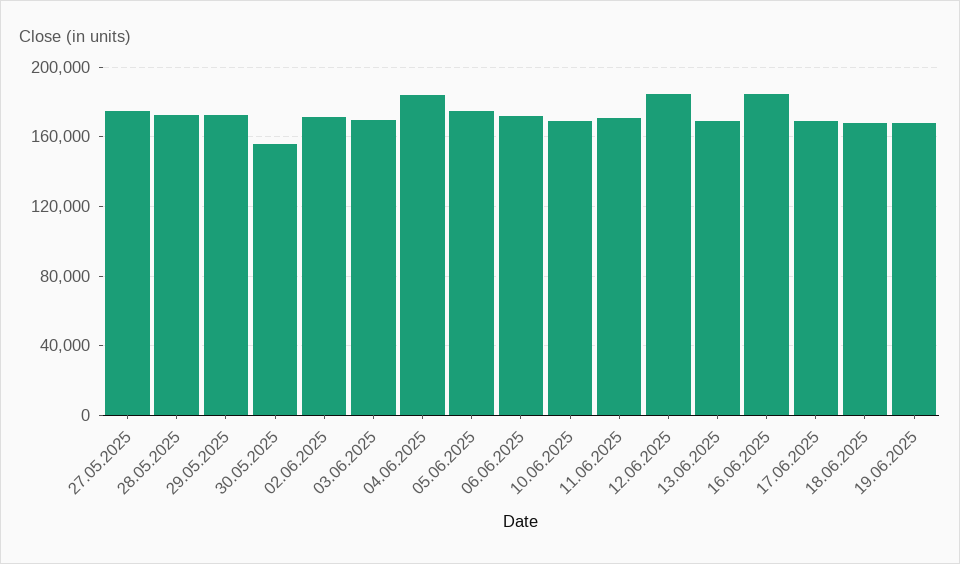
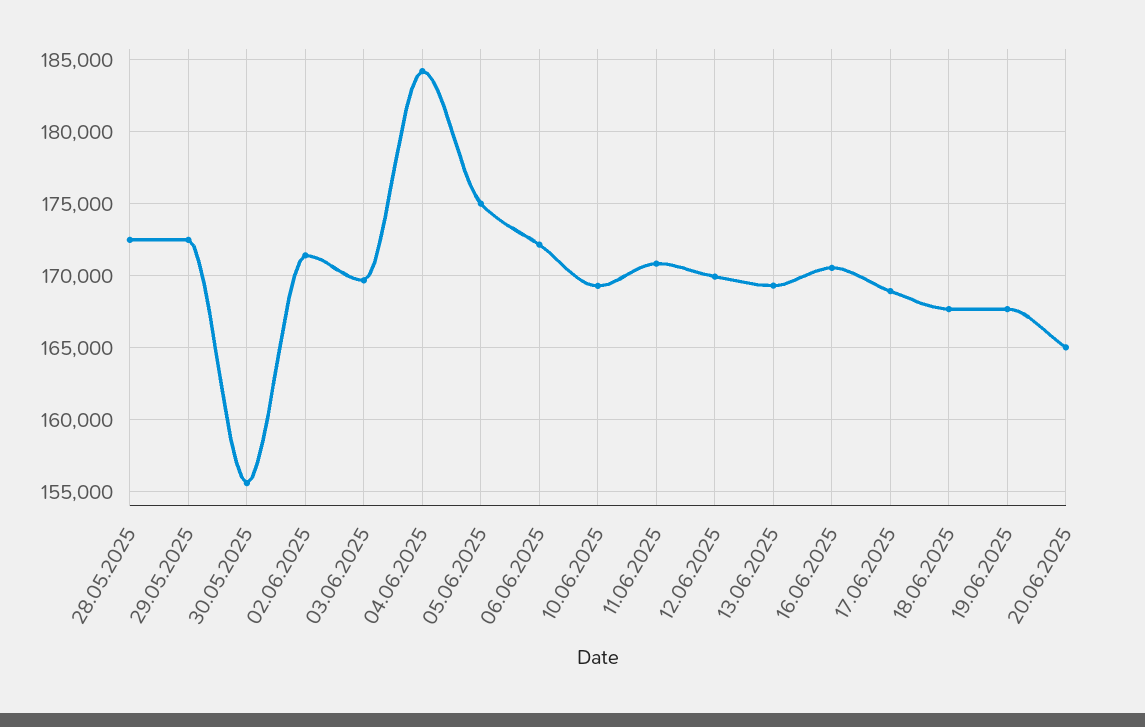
27.05.2025: 175000 -> none
12.06.2025: 185000 -> 170000
16.06.2025: 185000 -> 170500
20.06.2025: none -> 165000

